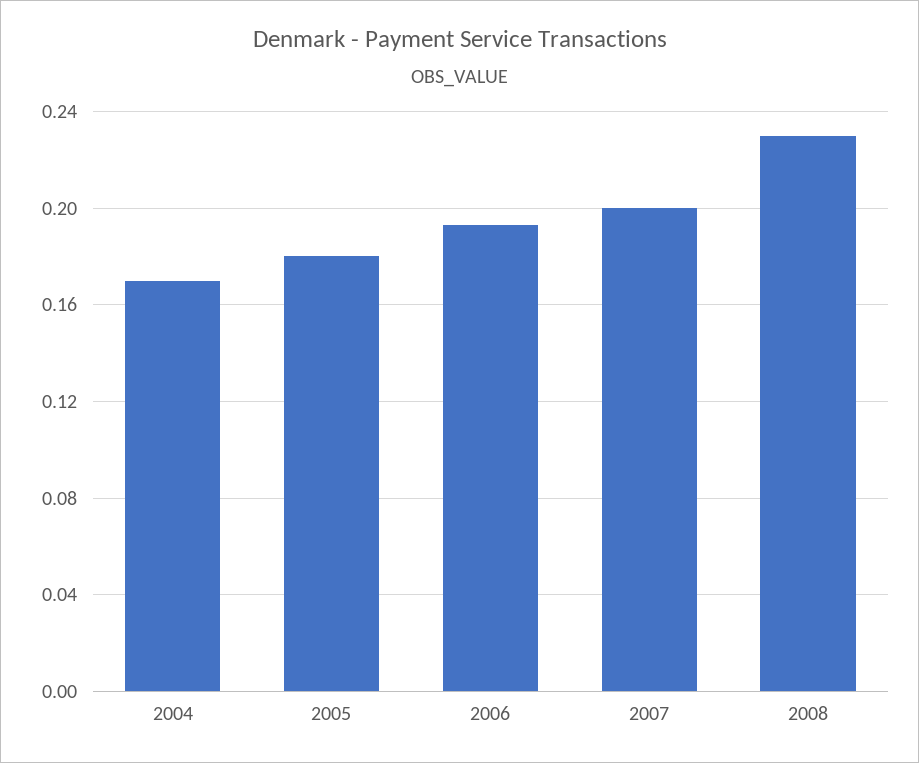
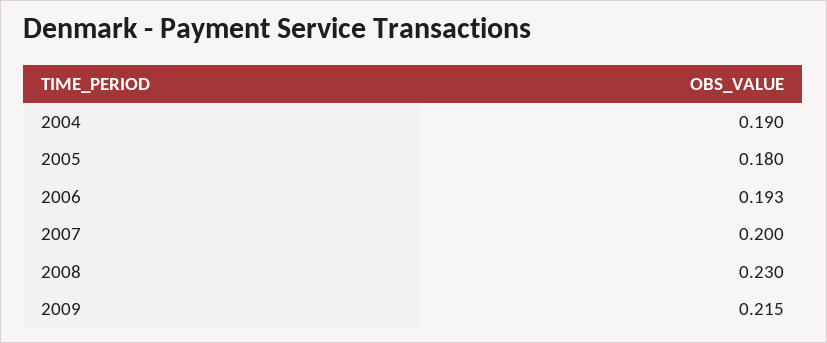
2004: 0.17 -> 0.19
2009: none -> 0.215

